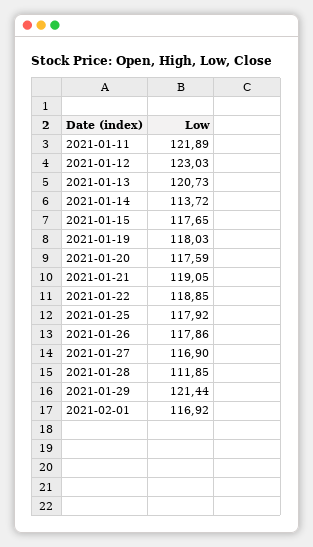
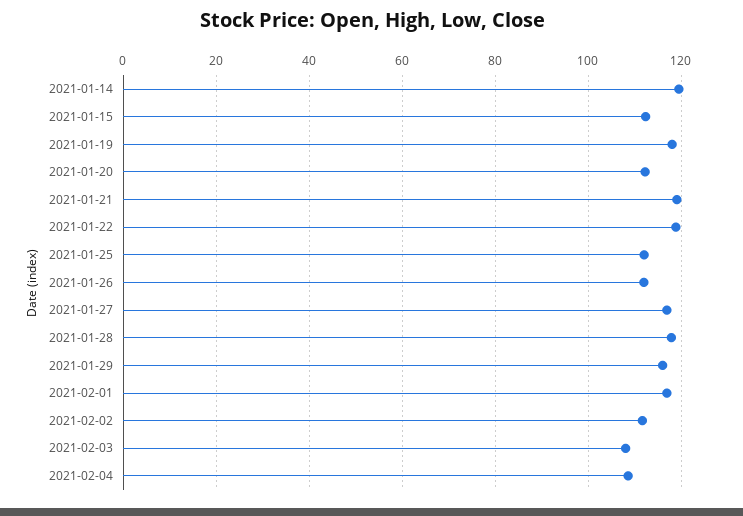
2021-01-11: 121.89 -> none
2021-01-12: 123.03 -> none
2021-01-13: 120.73 -> none
2021-01-14: 113.72 -> 120
2021-01-15: 117.65 -> 112
2021-01-20: 117.59 -> 112
2021-01-25: 117.92 -> 112
2021-01-26: 117.86 -> 112
2021-01-28: 111.85 -> 118
2021-01-29: 121.44 -> 116
2021-02-02: none -> 112
2021-02-03: none -> 108
2021-02-04: none -> 108

